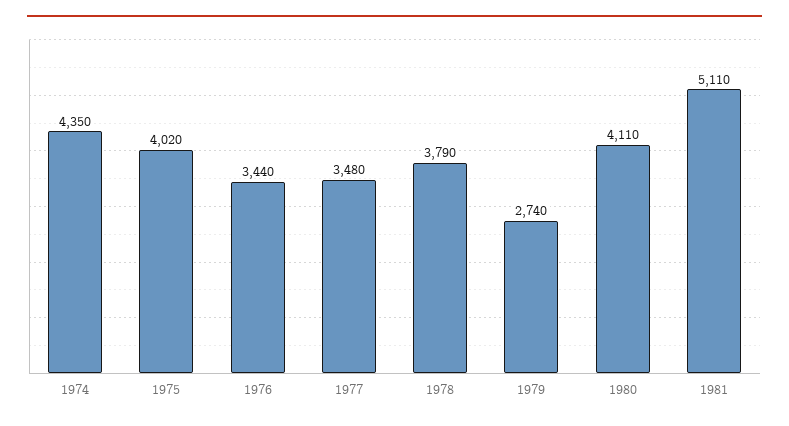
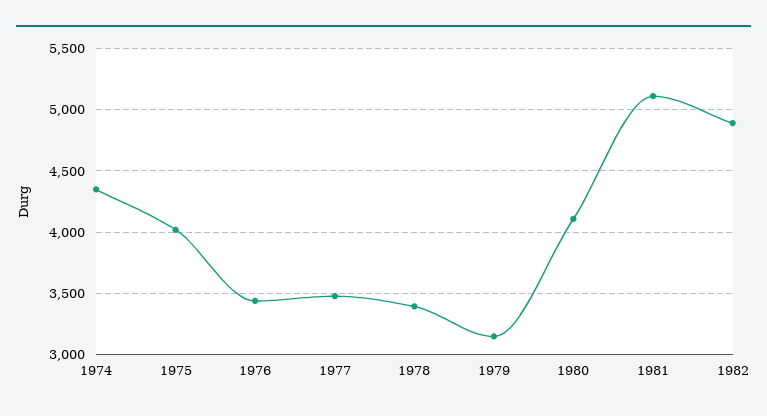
1978: 3790 -> 3400
1979: 2740 -> 3150
1982: none -> 4900

